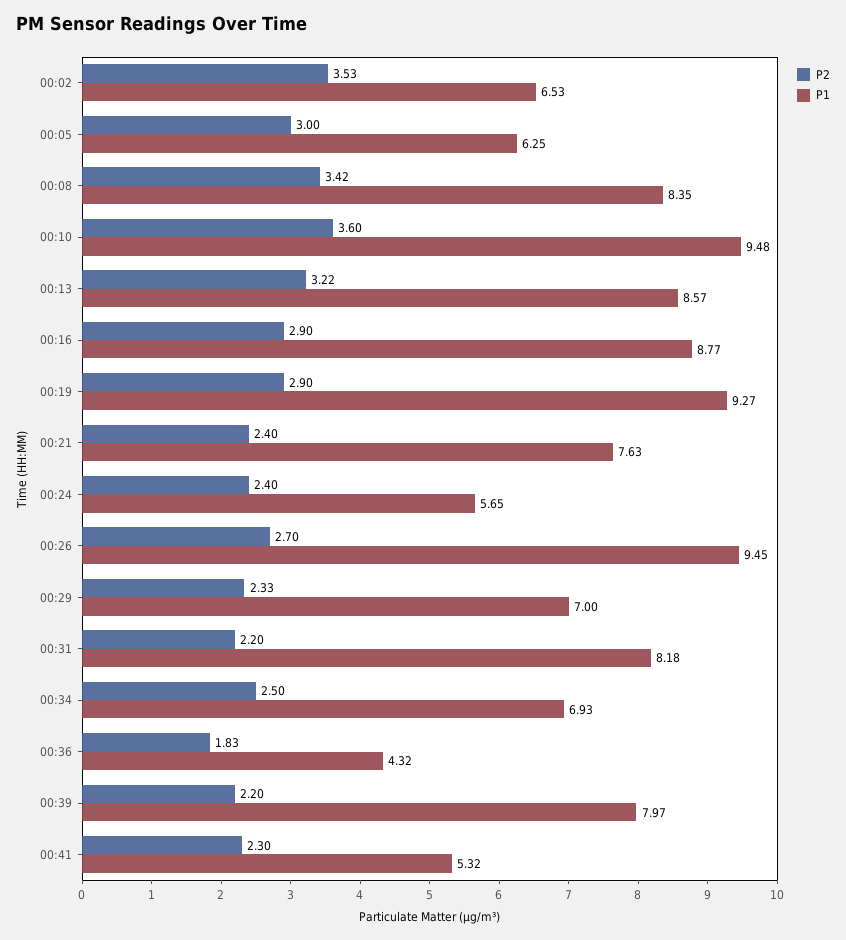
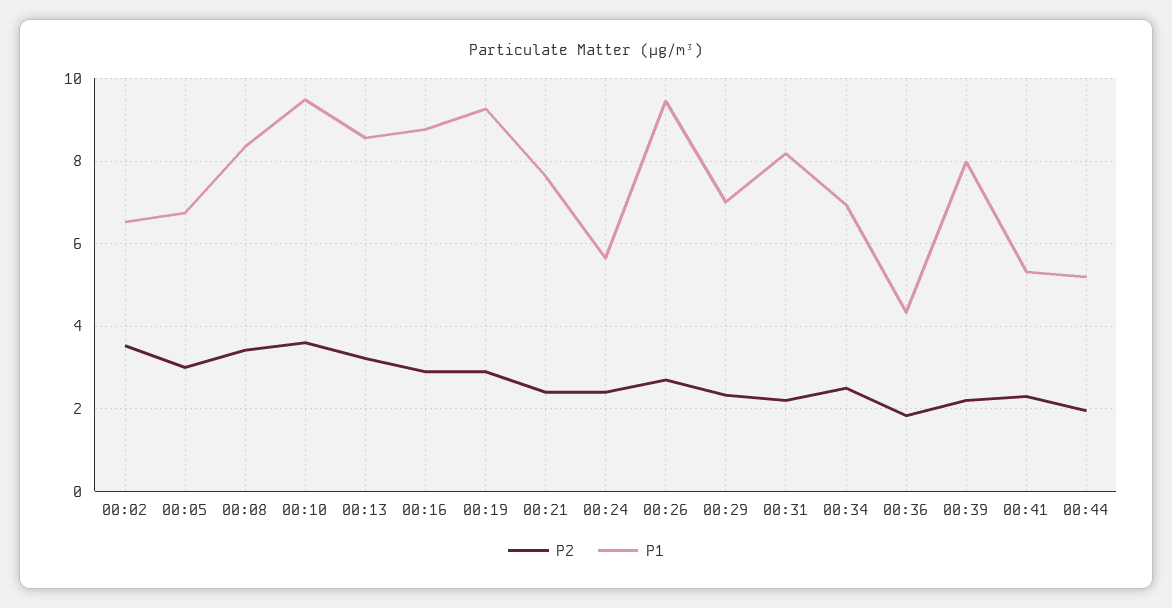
P1, 00:05: 6.25 -> 6.8
P2, 00:44: none -> 2
P1, 00:44: none -> 5.2

